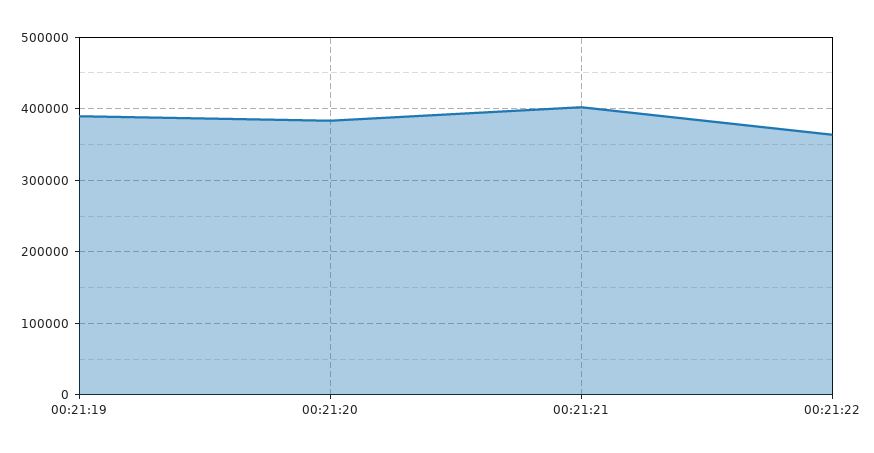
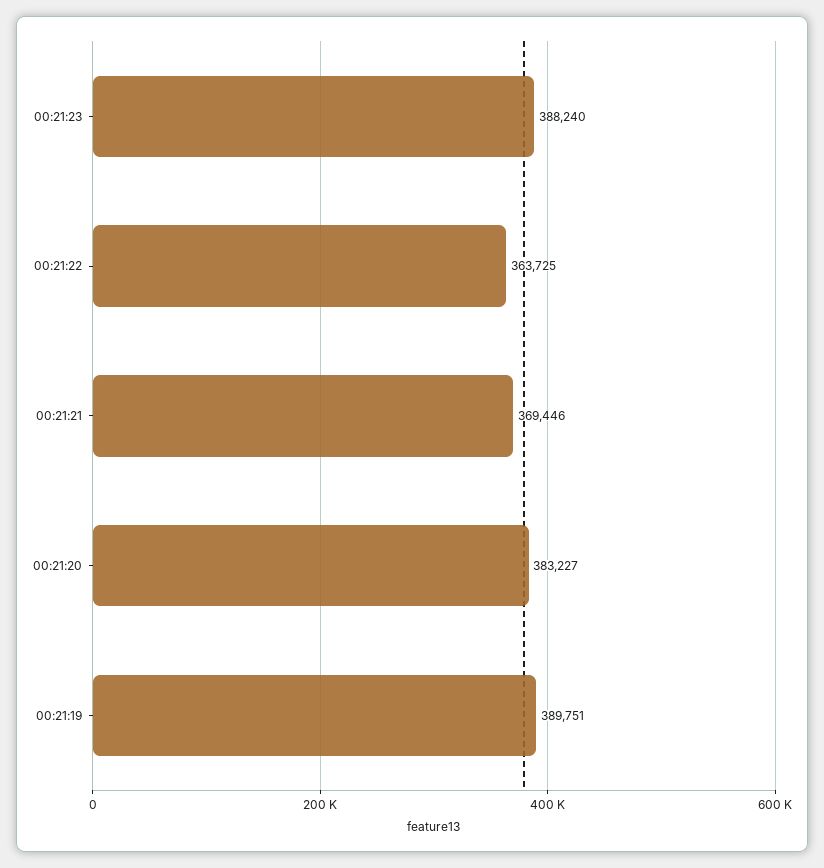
00:21:21: 400000 -> 369446
00:21:23: none -> 388240

